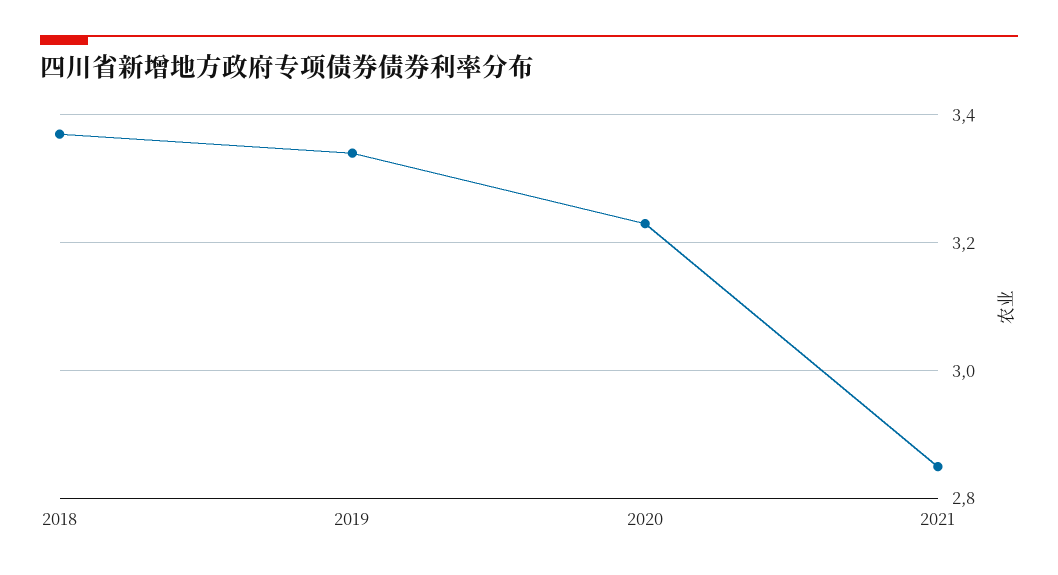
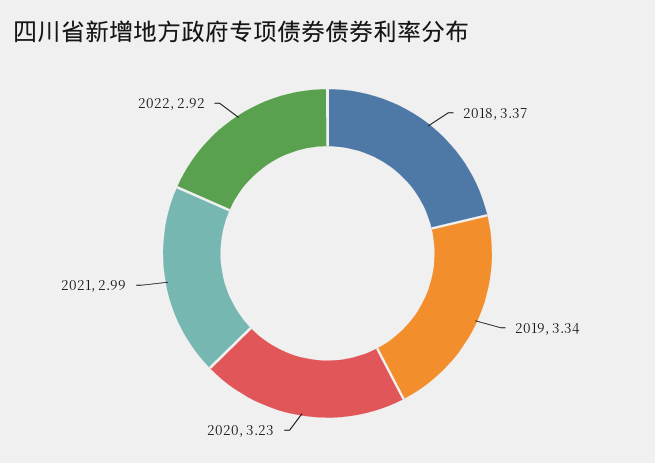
2021: 2.85 -> 2.99
2022: none -> 2.92

